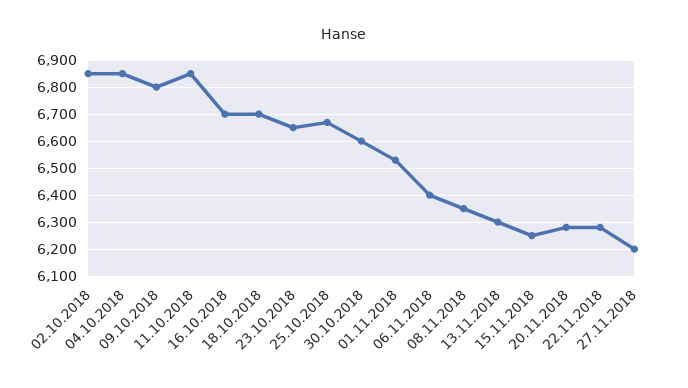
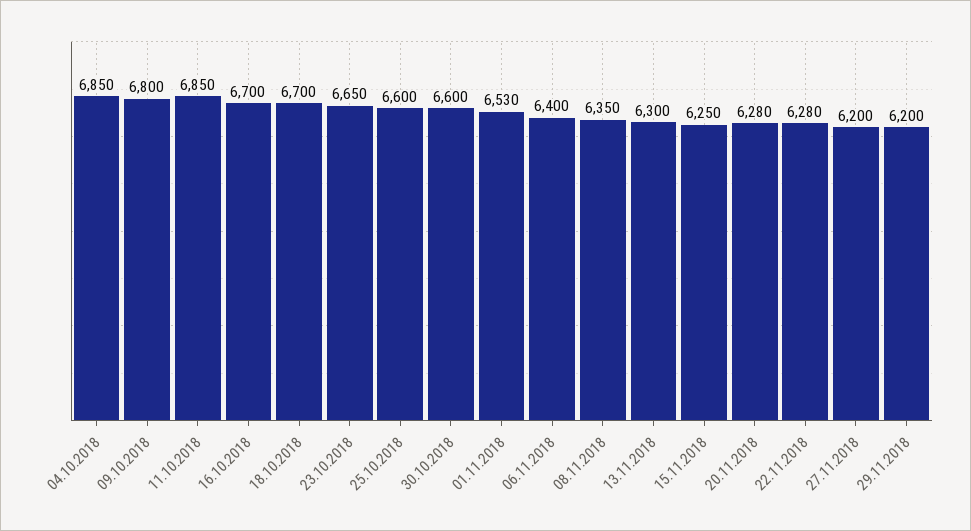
02.10.2018: 6850 -> none
25.10.2018: 6675 -> 6600
29.11.2018: none -> 6200

